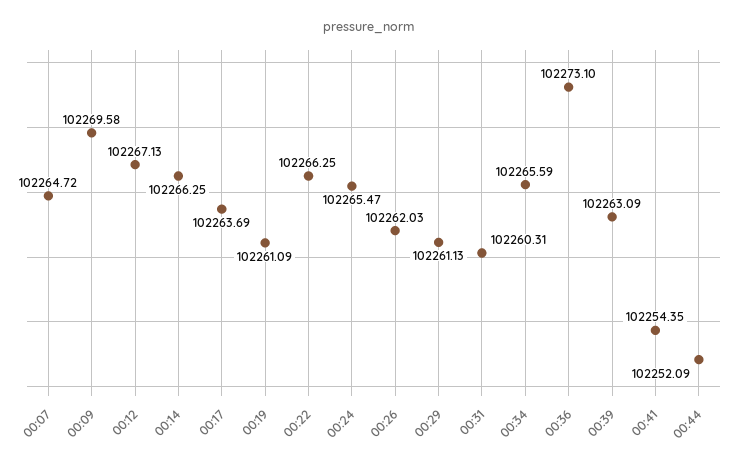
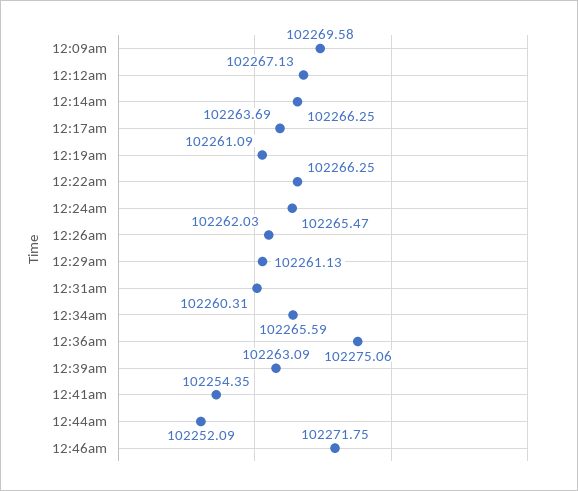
00:07: 102264.72 -> none
00:36: 102273.1 -> 102275.06
12:46am: none -> 102271.75

